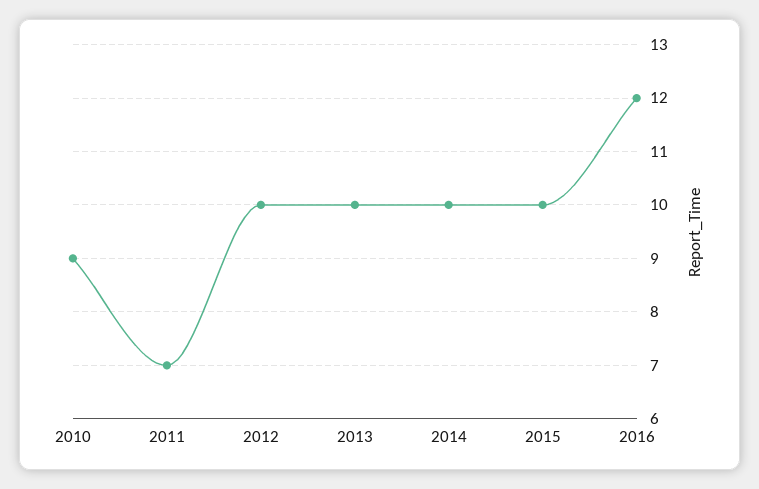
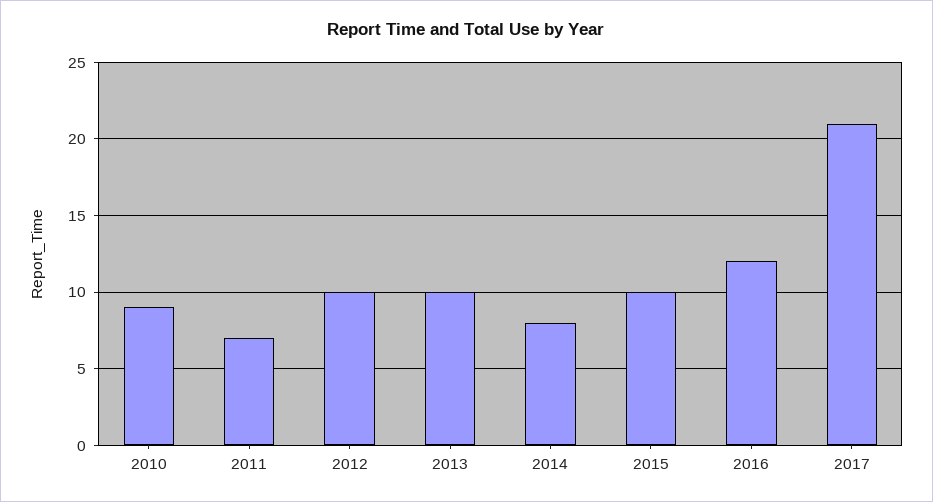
2014: 10 -> 8
2017: none -> 21

